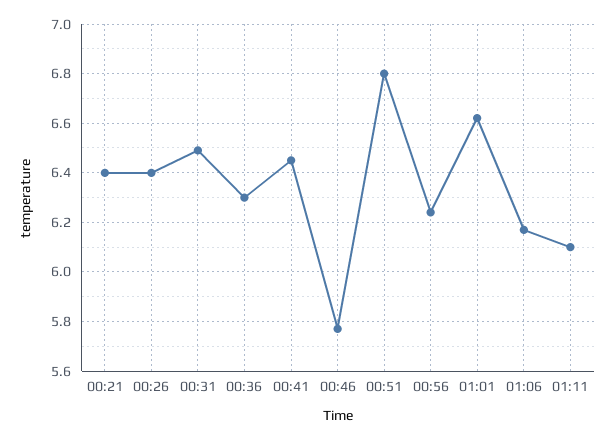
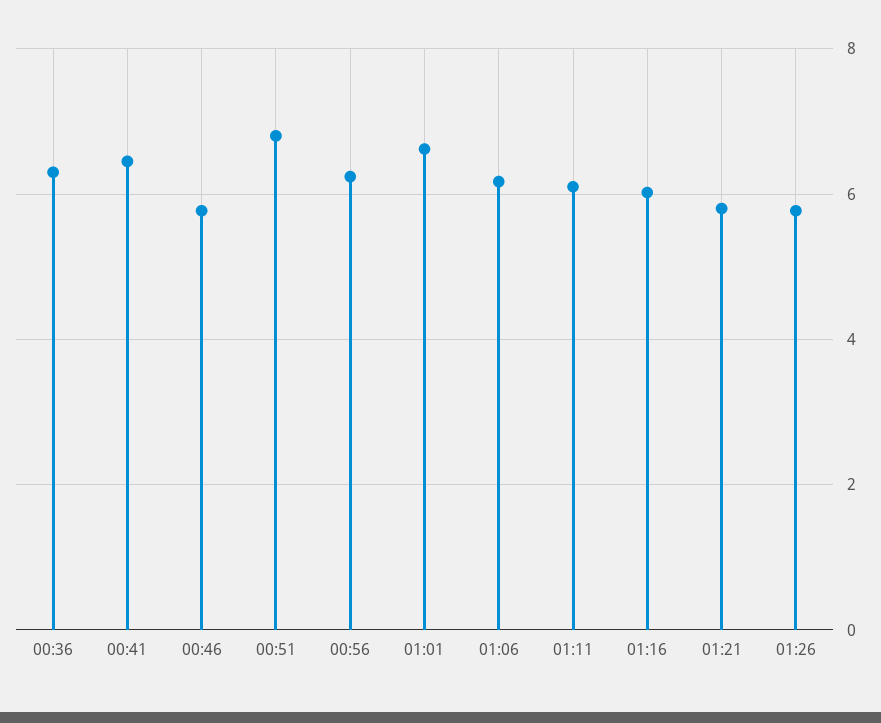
00:21: 6.4 -> none
00:26: 6.4 -> none
00:31: 6.5 -> none
01:16: none -> 6
01:21: none -> 5.8
01:26: none -> 5.8

